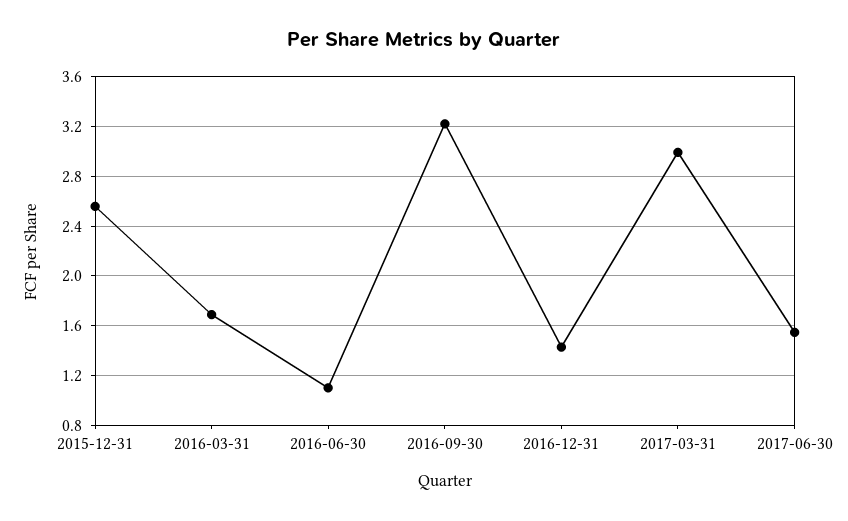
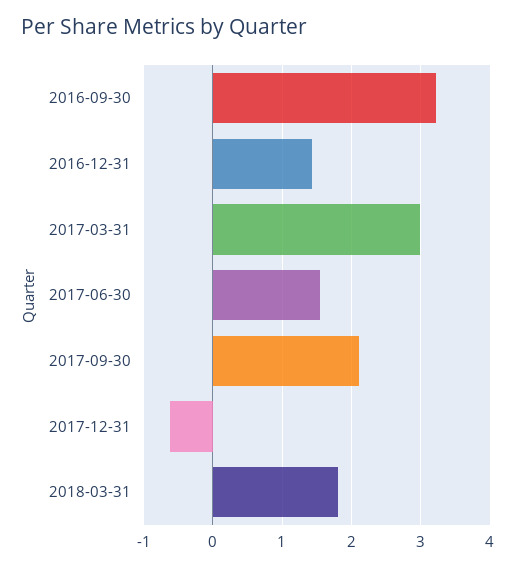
2015-12-31: 2.55 -> none
2016-03-31: 1.7 -> none
2016-06-30: 1.1 -> none
2017-09-30: none -> 2.1
2017-12-31: none -> -0.6
2018-03-31: none -> 1.8

